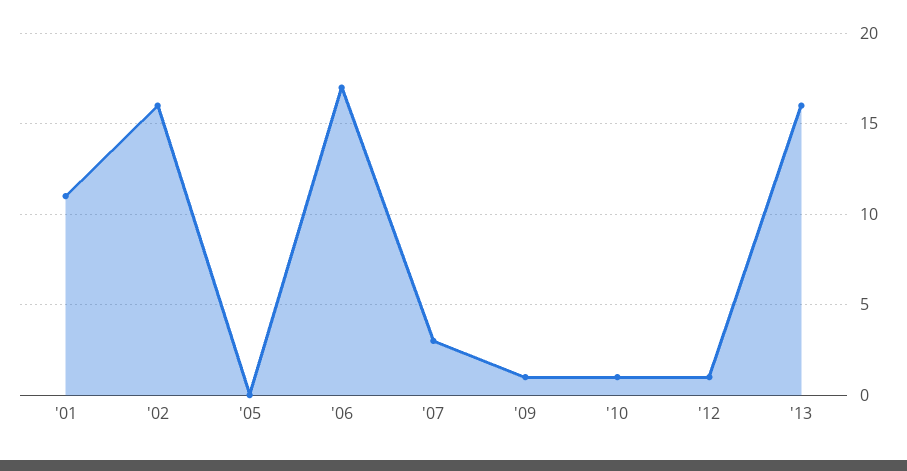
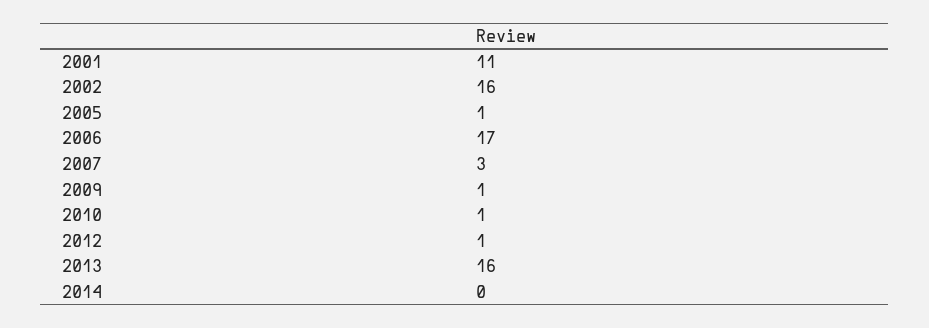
'05: 0 -> 1
2014: none -> 0

